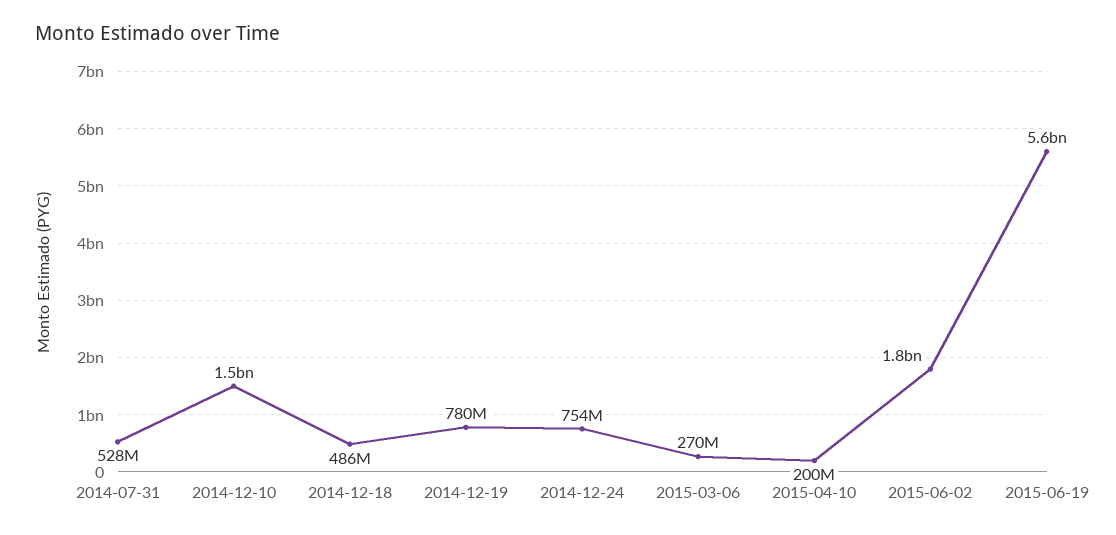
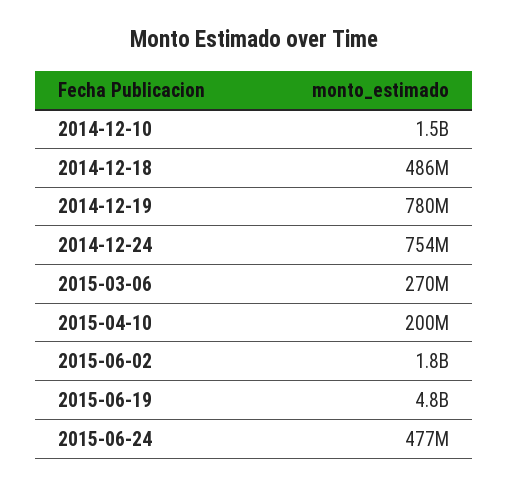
2014-07-31: 528000000 -> none
2015-06-19: 5600000000 -> 4800000000
2015-06-24: none -> 477000000

